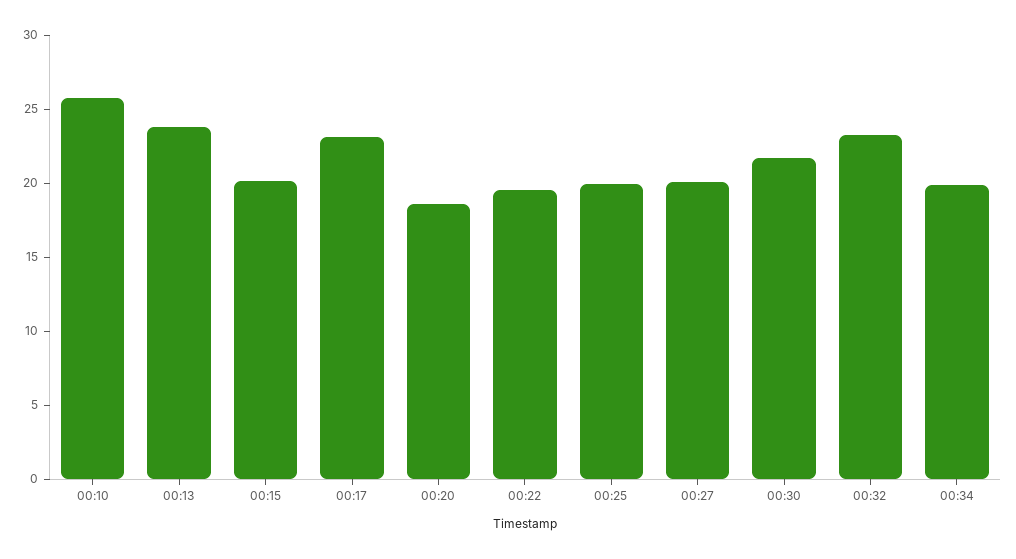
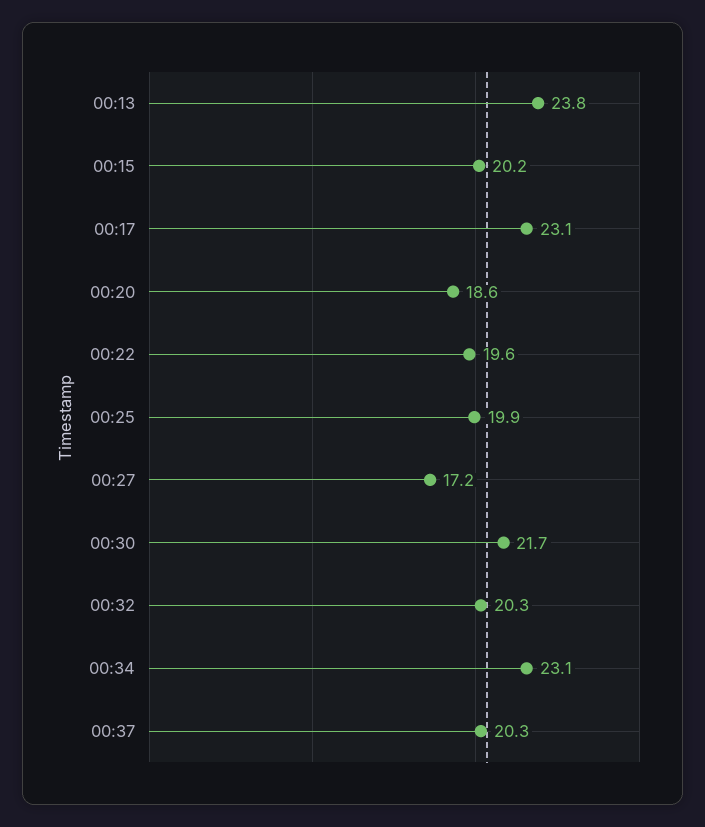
00:10: 26 -> none
00:27: 20 -> 17.2
00:32: 23 -> 20.3
00:34: 20 -> 23.1
00:37: none -> 20.3

